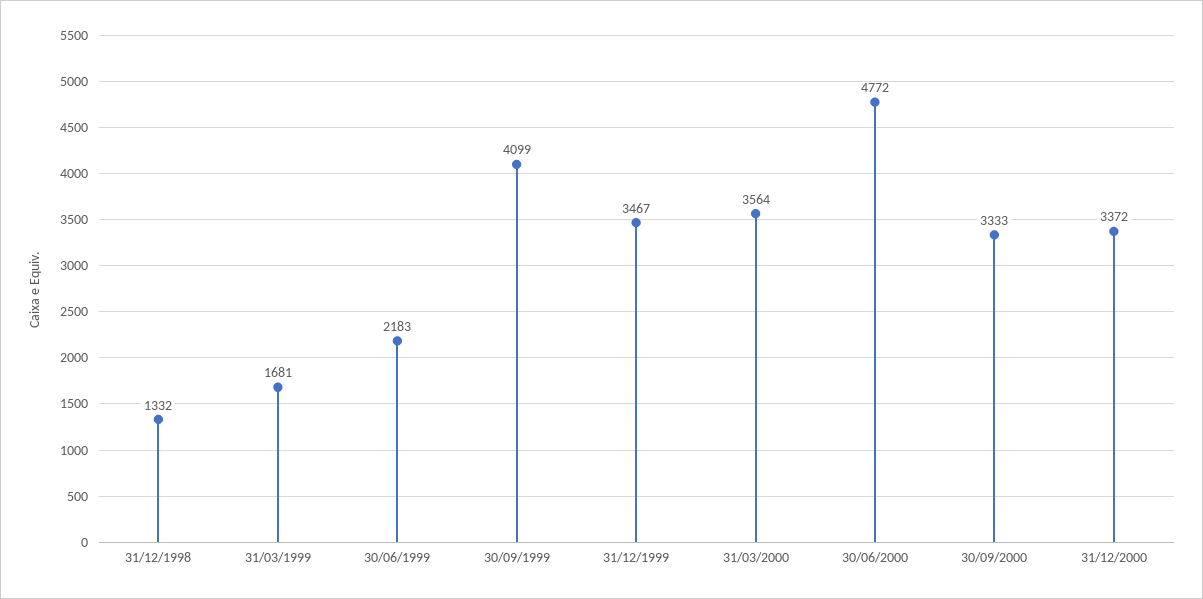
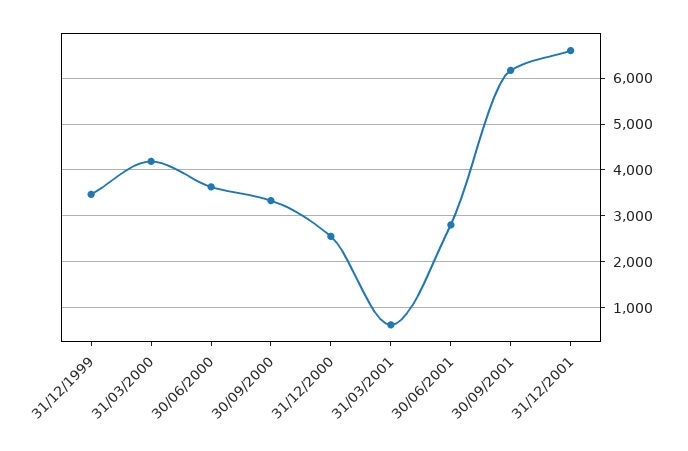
31/12/1998: 1332 -> none
31/03/1999: 1681 -> none
30/06/1999: 2183 -> none
30/09/1999: 4099 -> none
31/03/2000: 3564 -> 4200
30/06/2000: 4772 -> 3600
31/12/2000: 3372 -> 2600
31/03/2001: none -> 600
30/06/2001: none -> 2800
30/09/2001: none -> 6200
31/12/2001: none -> 6600

